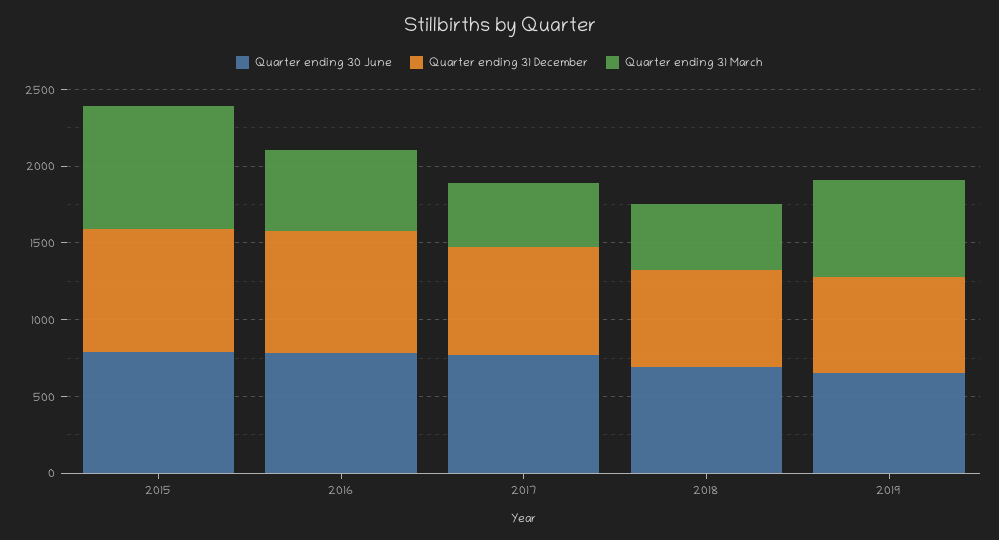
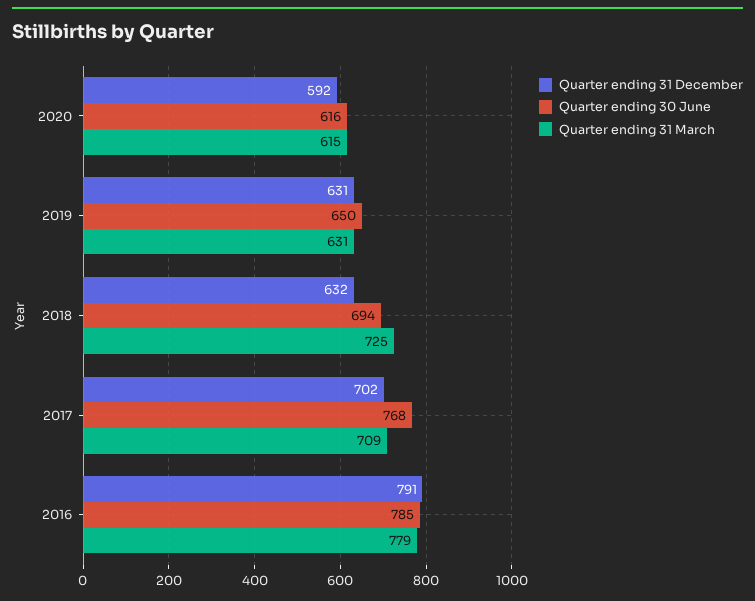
Quarter ending 30 June, 2015: 800 -> none
Quarter ending 31 December, 2015: 800 -> none
Quarter ending 31 March, 2015: 800 -> none
Quarter ending 31 March, 2016: 500 -> 779
Quarter ending 31 March, 2017: 400 -> 709
Quarter ending 31 March, 2018: 400 -> 725
Quarter ending 31 December, 2020: none -> 592
Quarter ending 30 June, 2020: none -> 616
Quarter ending 31 March, 2020: none -> 615

